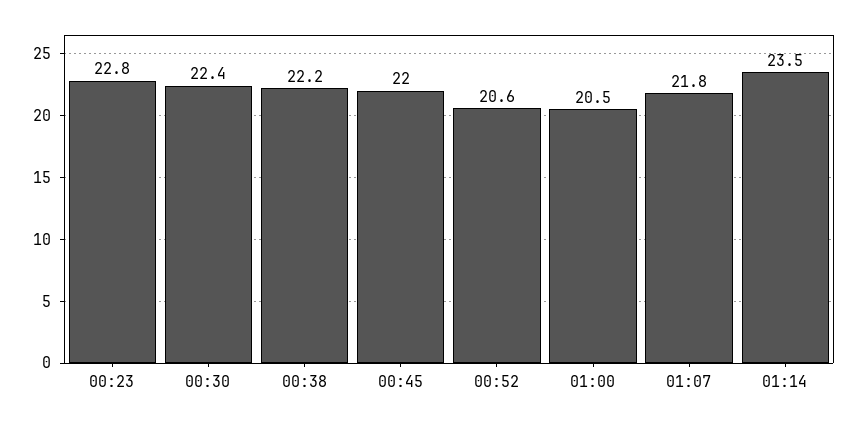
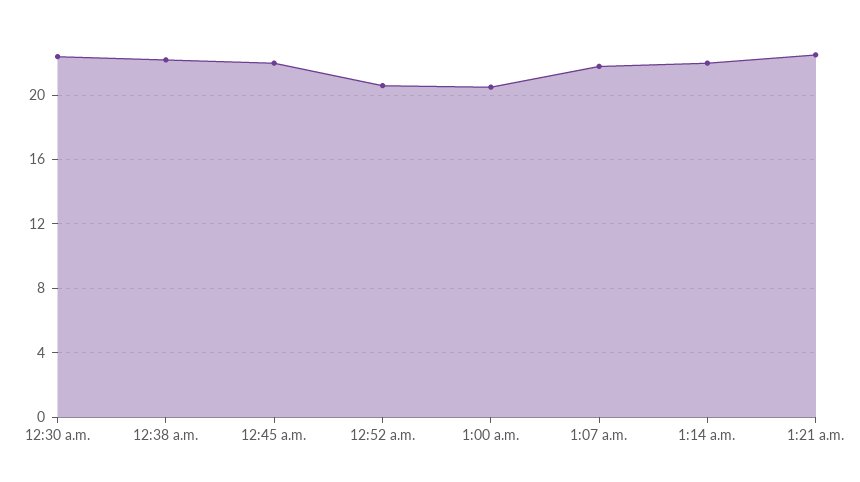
00:23: 22.8 -> none
01:14: 23.5 -> 22
1:21 a.m.: none -> 22.5

